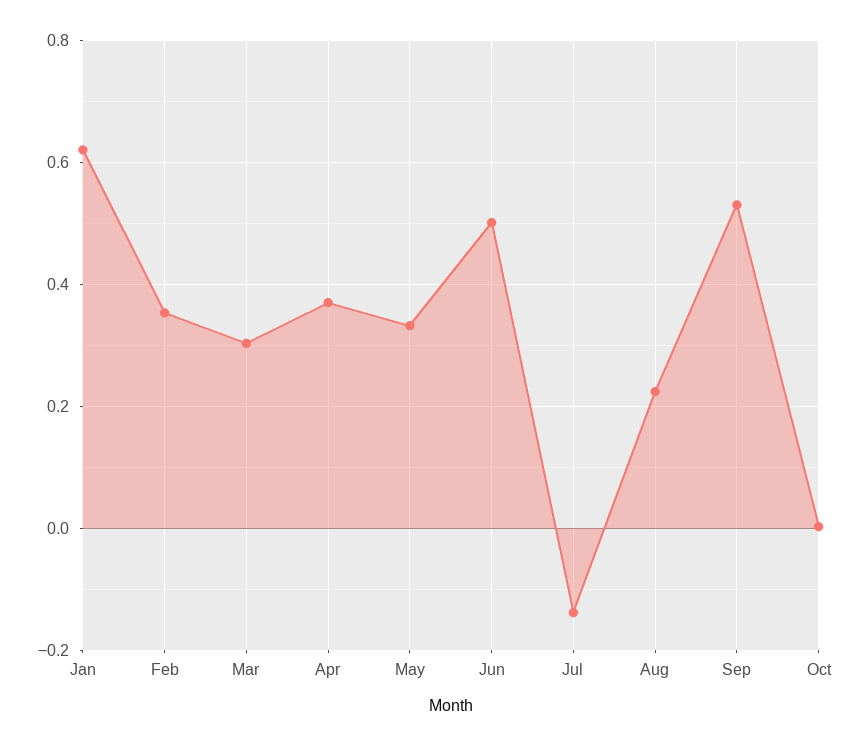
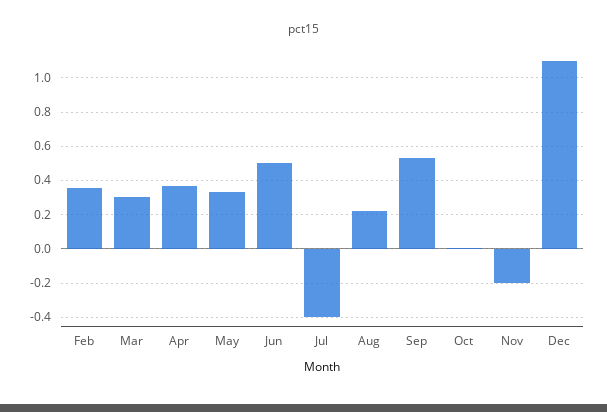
Jan: 0.62 -> none
Jul: -0.14 -> -0.4
Nov: none -> -0.2
Dec: none -> 1.1

